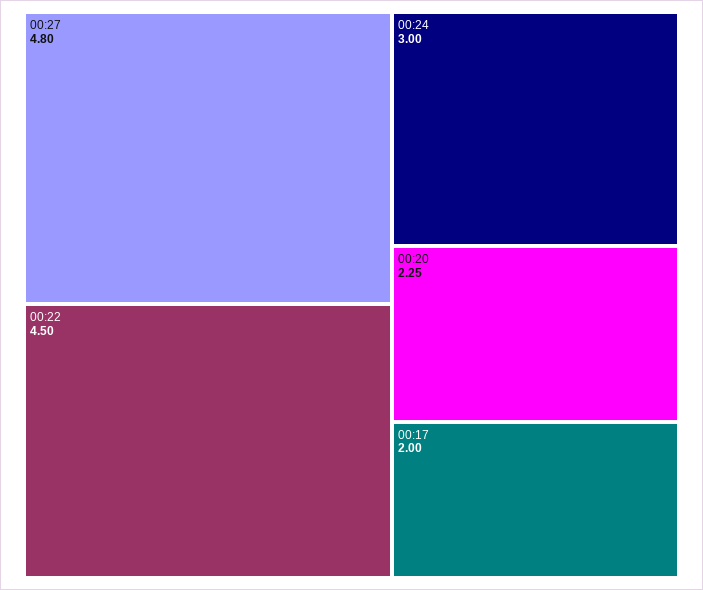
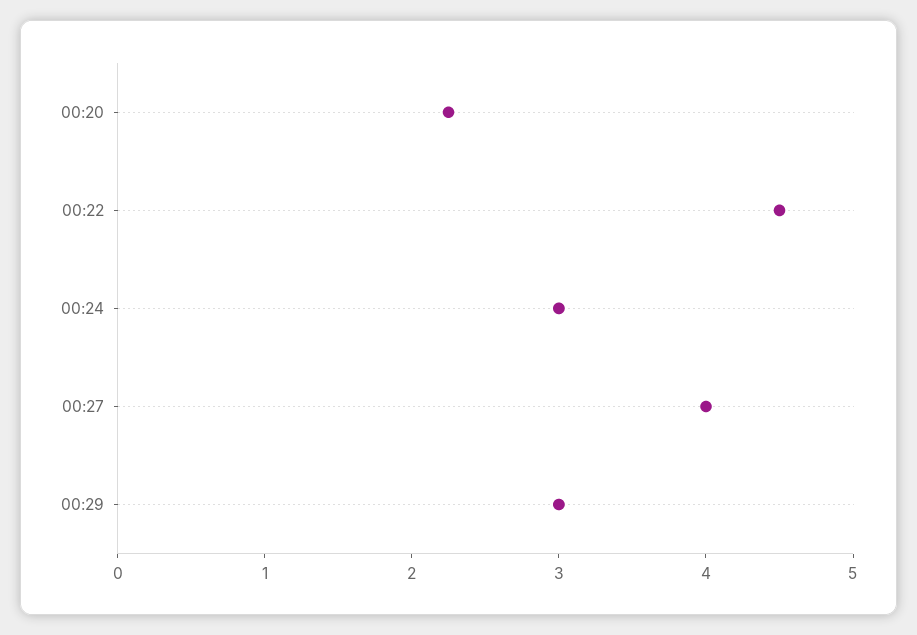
00:27: 4.8 -> 4
00:17: 2 -> none
00:29: none -> 3

